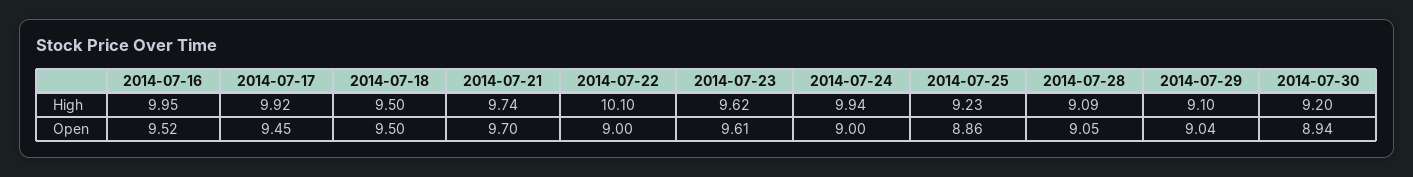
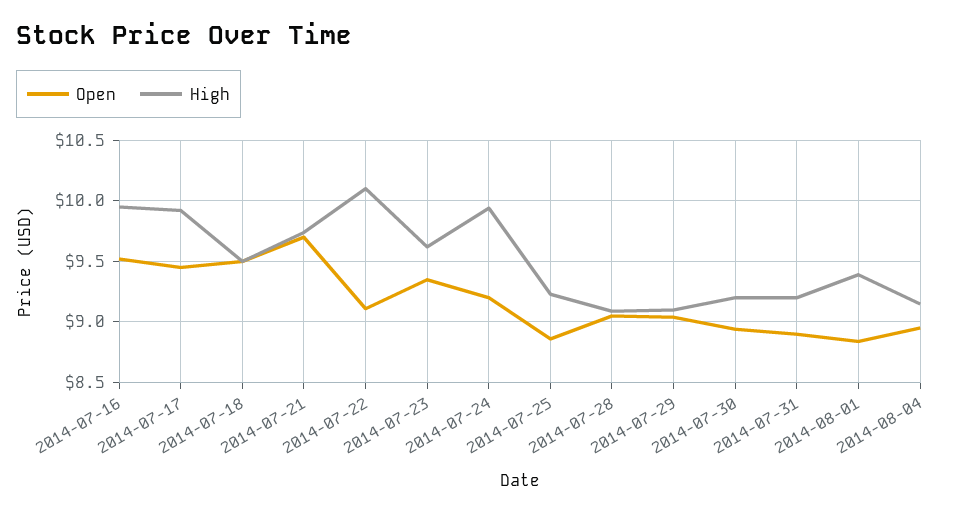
Open, 2014-07-22: 9 -> 9.1
Open, 2014-07-23: 9.61 -> 9.35
Open, 2014-07-24: 9 -> 9.2
Open, 2014-07-31: none -> 8.9
High, 2014-07-31: none -> 9.2
Open, 2014-08-01: none -> 8.85
High, 2014-08-01: none -> 9.4
Open, 2014-08-04: none -> 8.95
High, 2014-08-04: none -> 9.15

